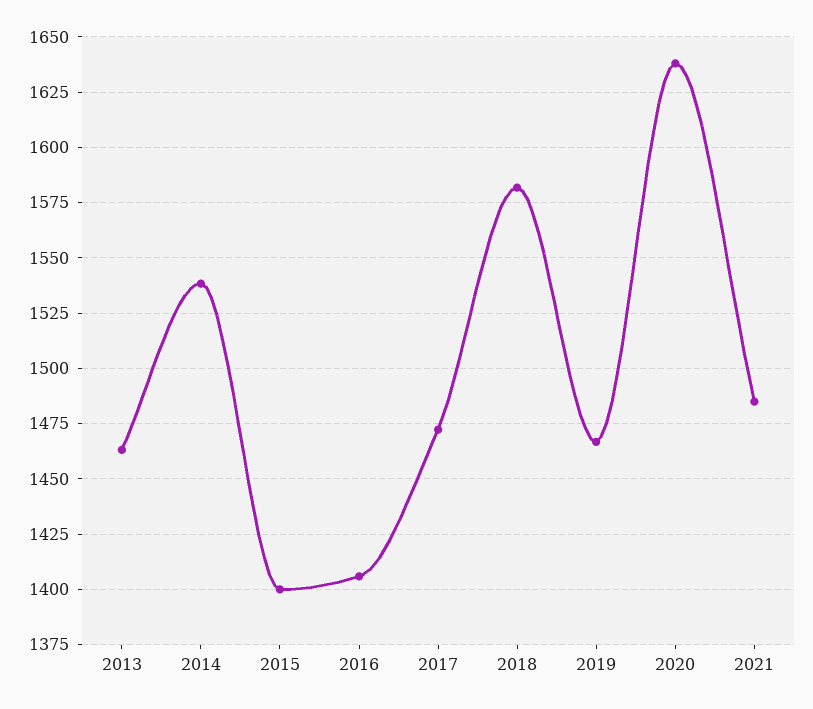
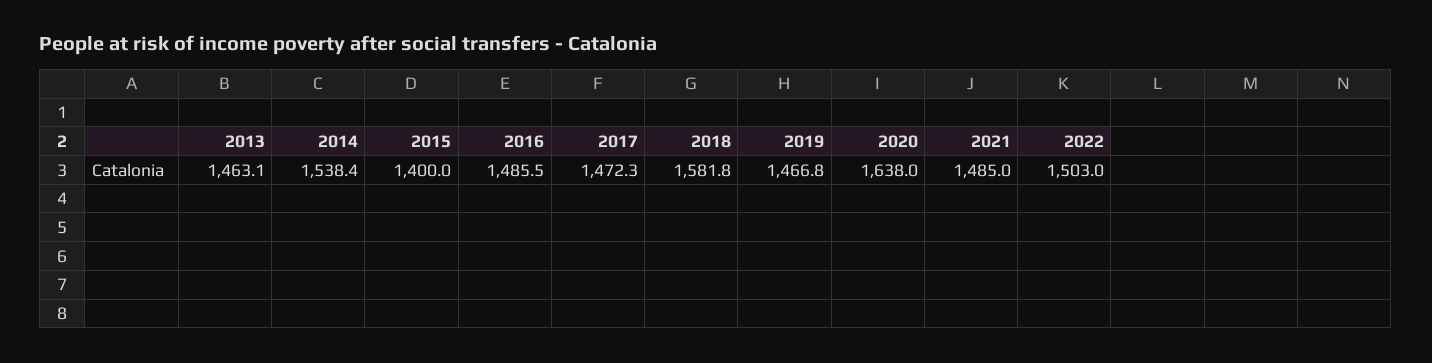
2016: 1405 -> 1485.5
2022: none -> 1503

